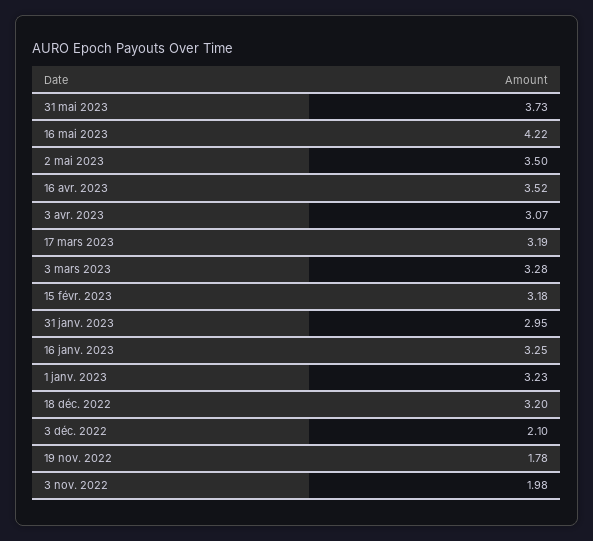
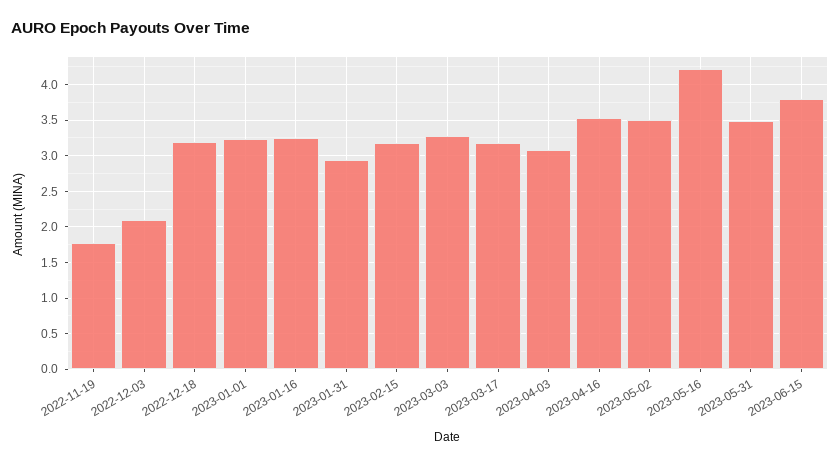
31 mai 2023: 3.73 -> 3.5
3 nov. 2022: 1.98 -> none
2023-06-15: none -> 3.8

